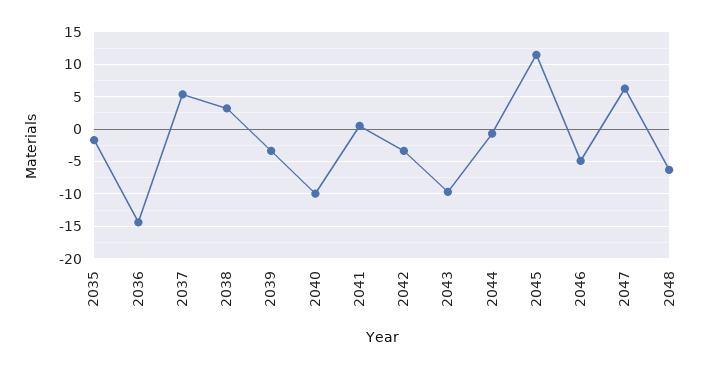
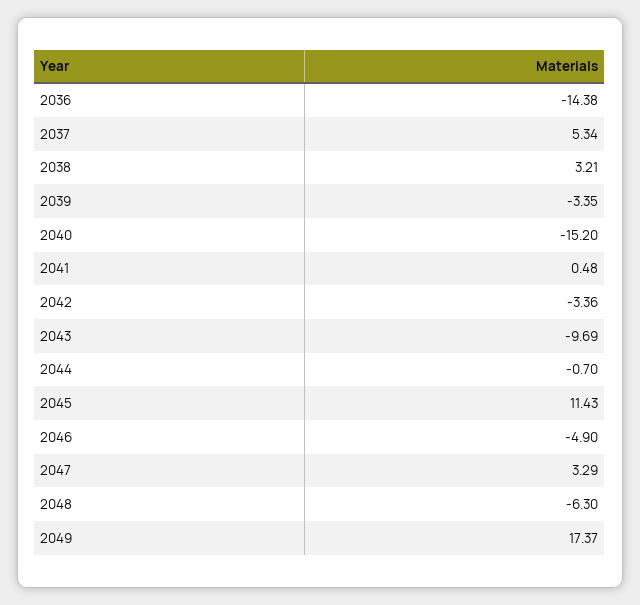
2035: -2 -> none
2040: -10 -> -15.2
2047: 6 -> 3.29
2049: none -> 17.37

